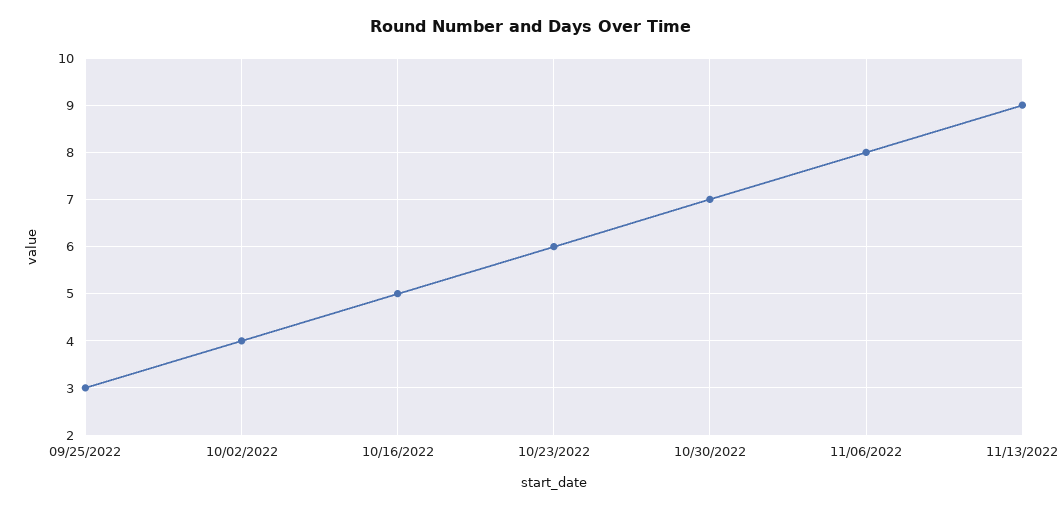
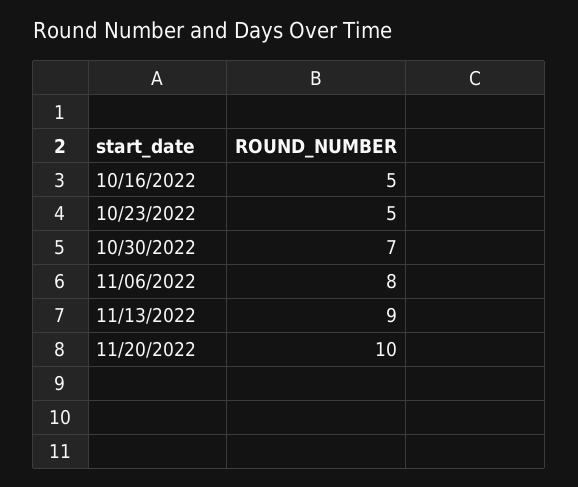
09/25/2022: 3 -> none
10/02/2022: 4 -> none
10/23/2022: 6 -> 5
11/20/2022: none -> 10

